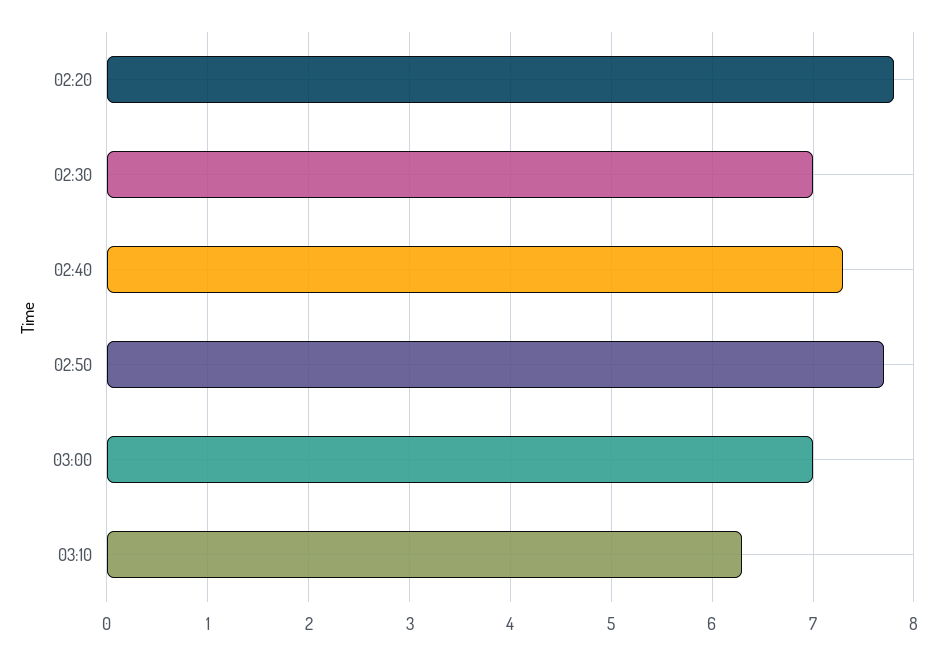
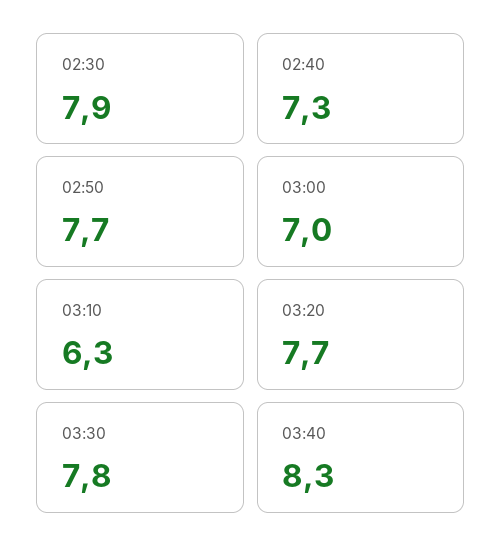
02:20: 7.8 -> none
02:30: 7 -> 7.9
03:20: none -> 7.7
03:30: none -> 7.8
03:40: none -> 8.3

